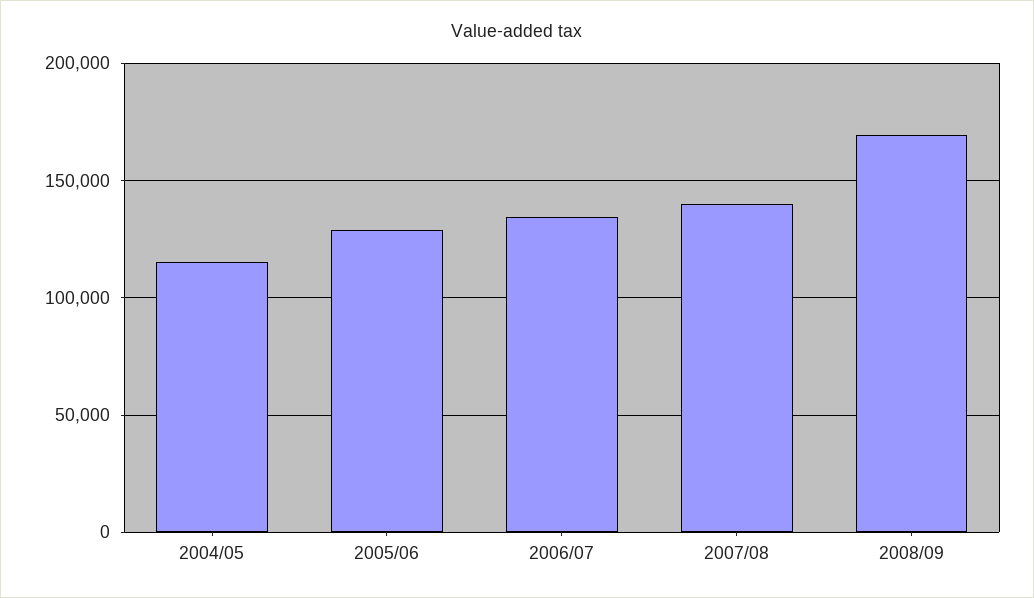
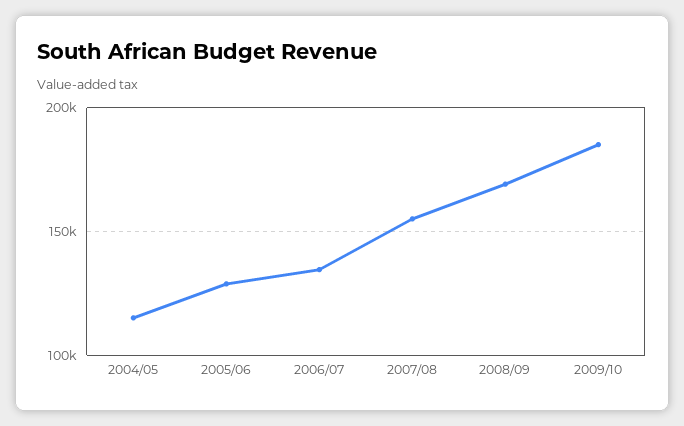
2007/08: 140000 -> 155000
2009/10: none -> 185000

